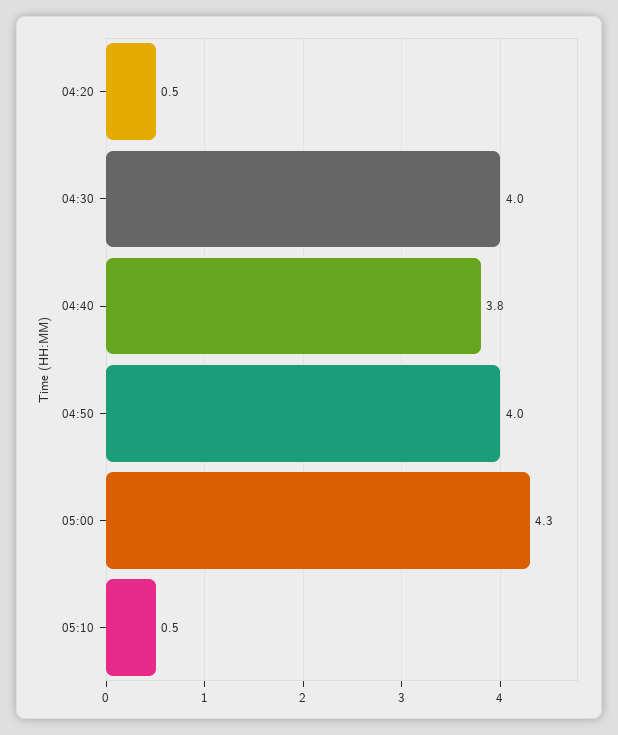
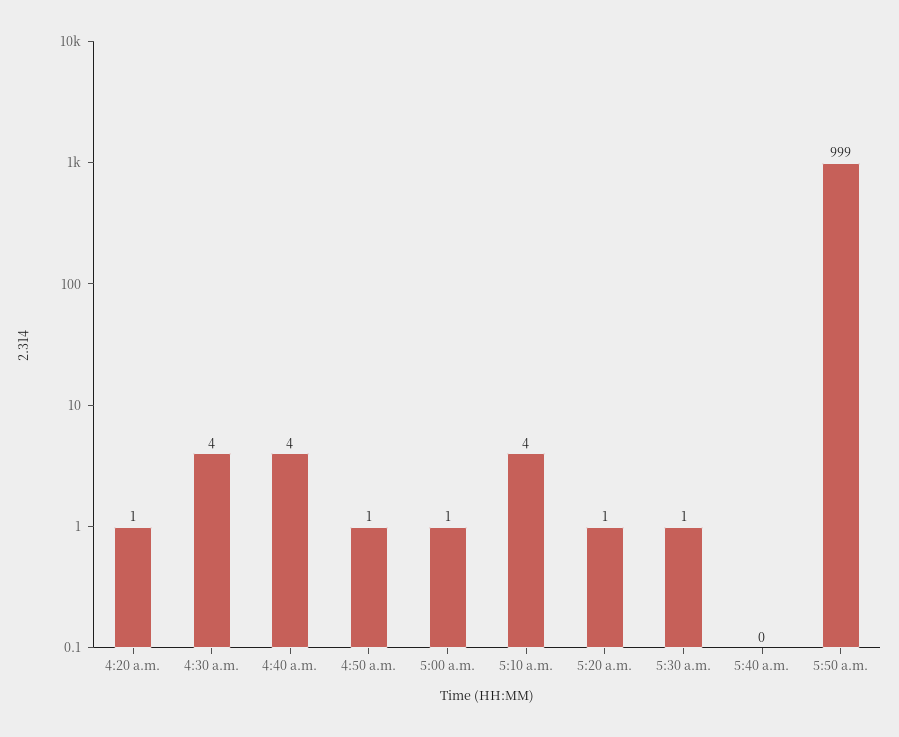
04:50: 4 -> 1
05:00: 4.3 -> 1
05:10: 0.5 -> 4
5:20 a.m.: none -> 1
5:30 a.m.: none -> 1
5:40 a.m.: none -> 0
5:50 a.m.: none -> 999

